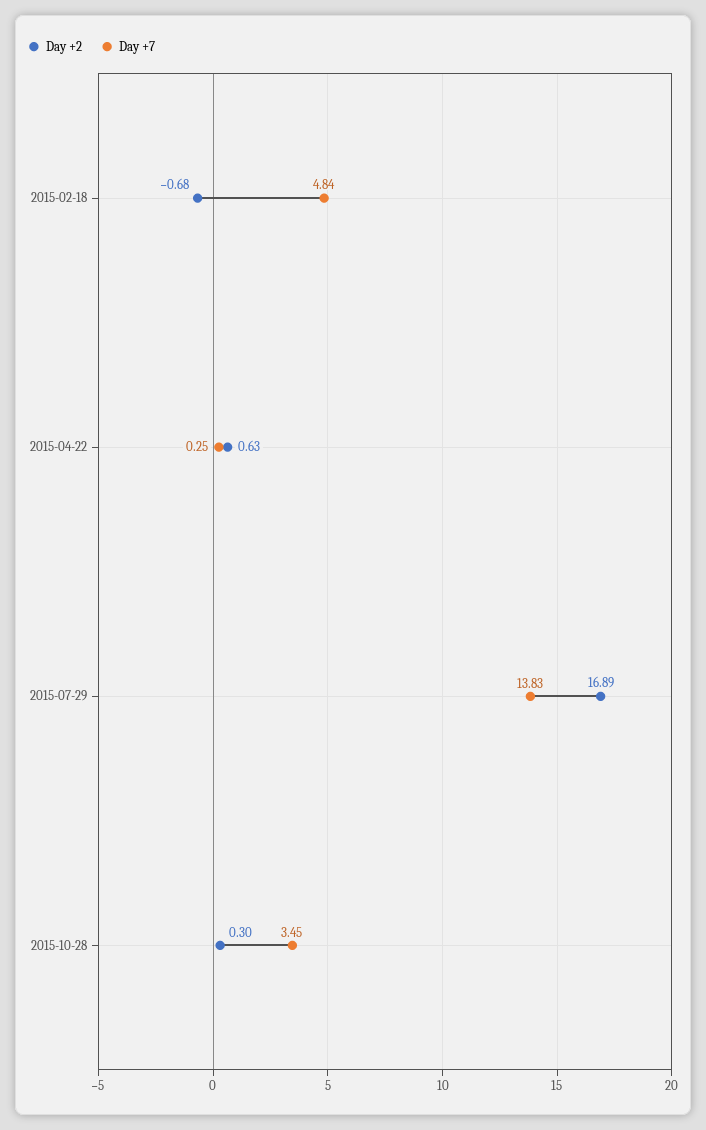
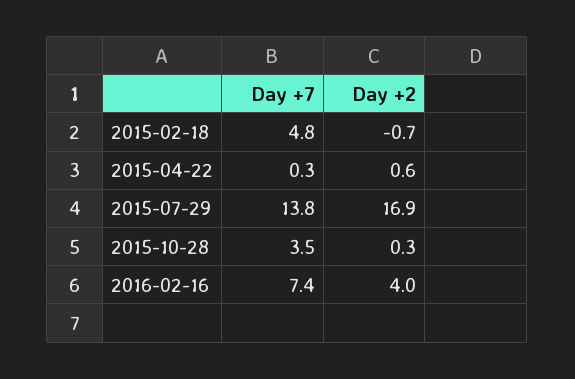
Day +7, 2016-02-16: none -> 7.4
Day +2, 2016-02-16: none -> 4

